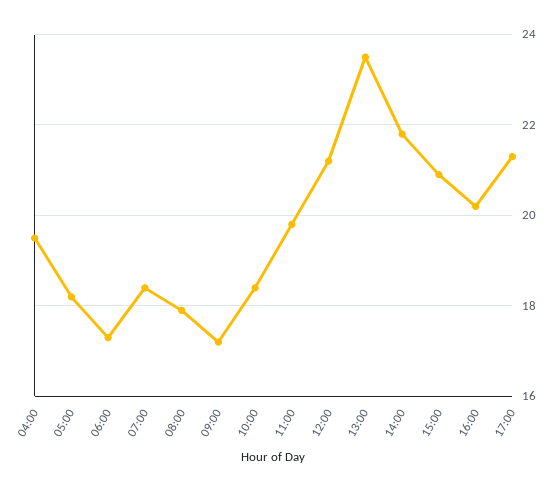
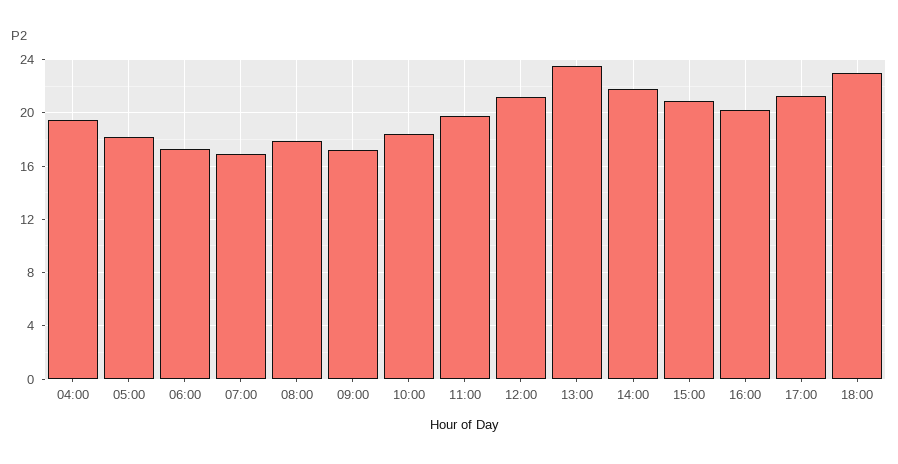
07:00: 18.5 -> 17
18:00: none -> 23

